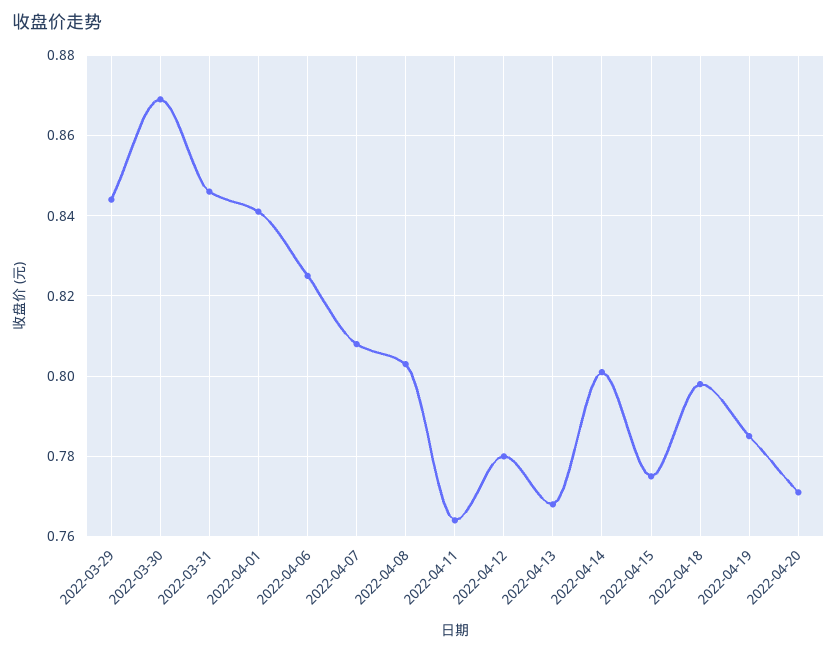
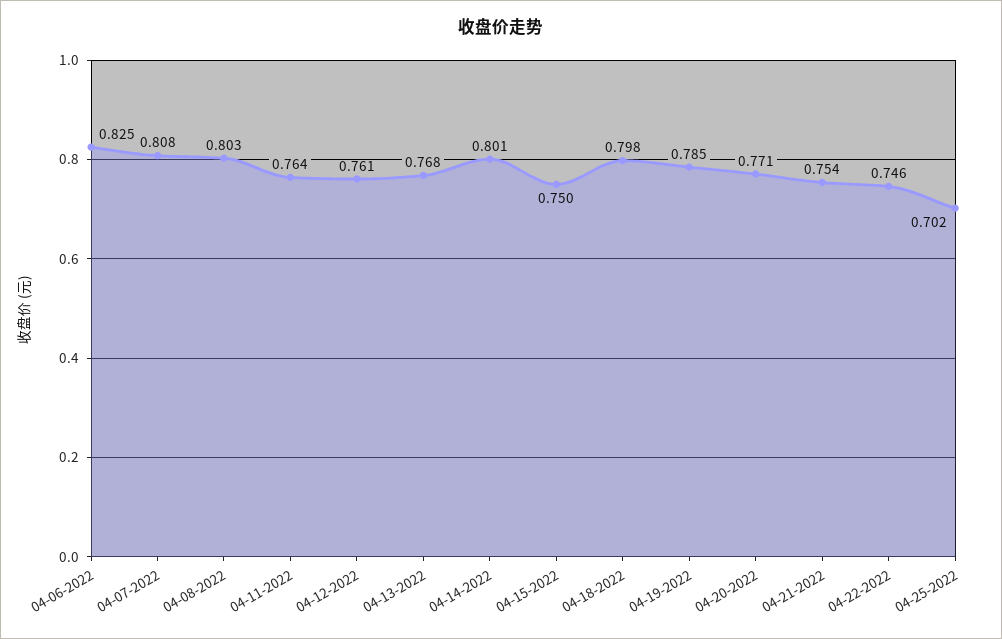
2022-03-29: 0.845 -> none
2022-03-30: 0.87 -> none
2022-03-31: 0.845 -> none
2022-04-01: 0.84 -> none
2022-04-12: 0.78 -> 0.761
2022-04-15: 0.775 -> 0.75
04-21-2022: none -> 0.754
04-22-2022: none -> 0.746
04-25-2022: none -> 0.702

